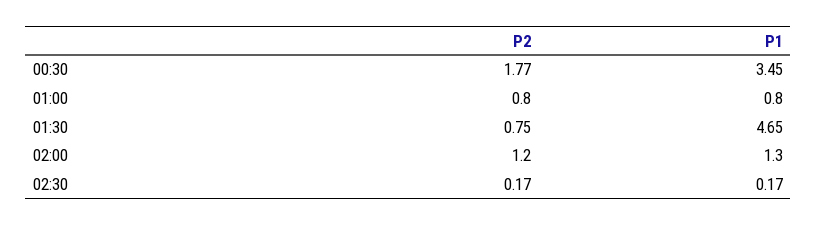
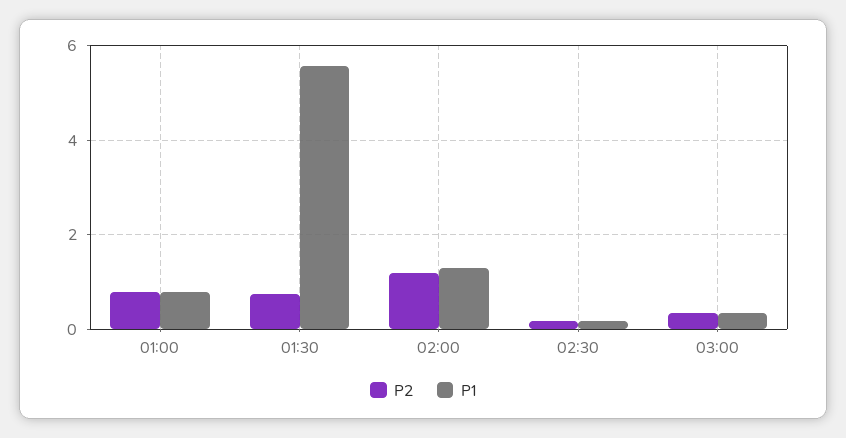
P2, 00:30: 1.77 -> none
P1, 00:30: 3.45 -> none
P1, 01:30: 4.65 -> 5.6
P2, 03:00: none -> 0.4
P1, 03:00: none -> 0.4

